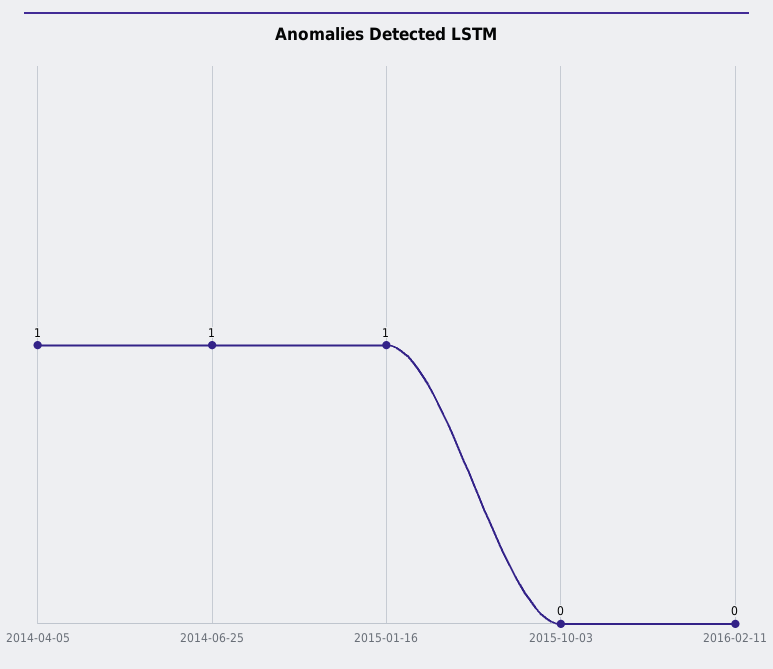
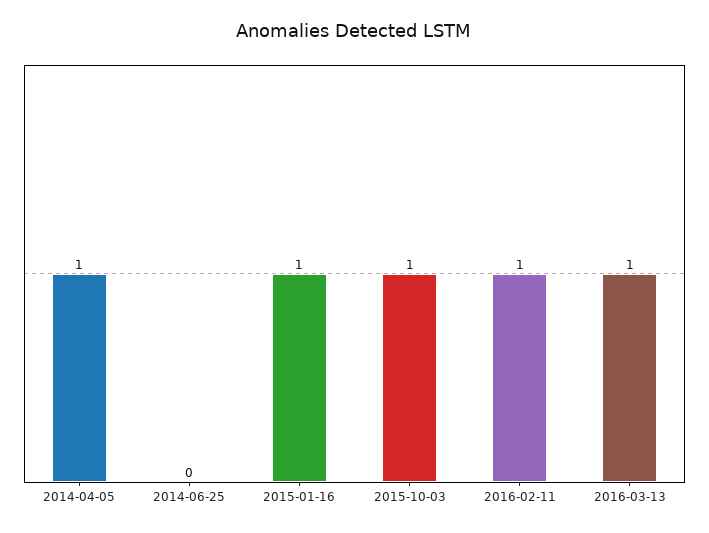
2014-06-25: 1 -> 0
2015-10-03: 0 -> 1
2016-02-11: 0 -> 1
2016-03-13: none -> 1

